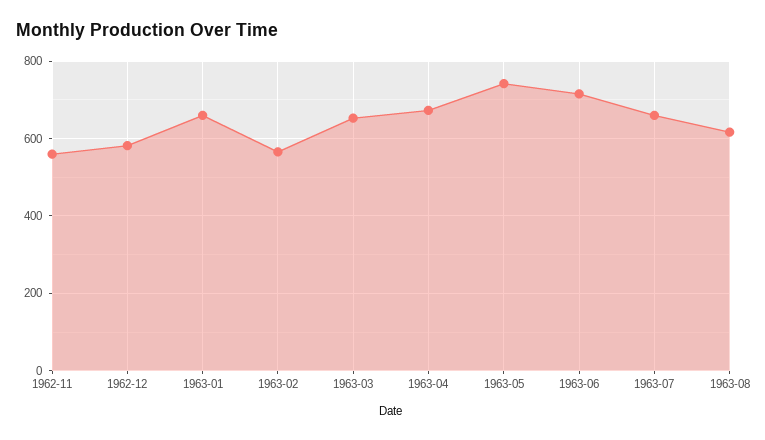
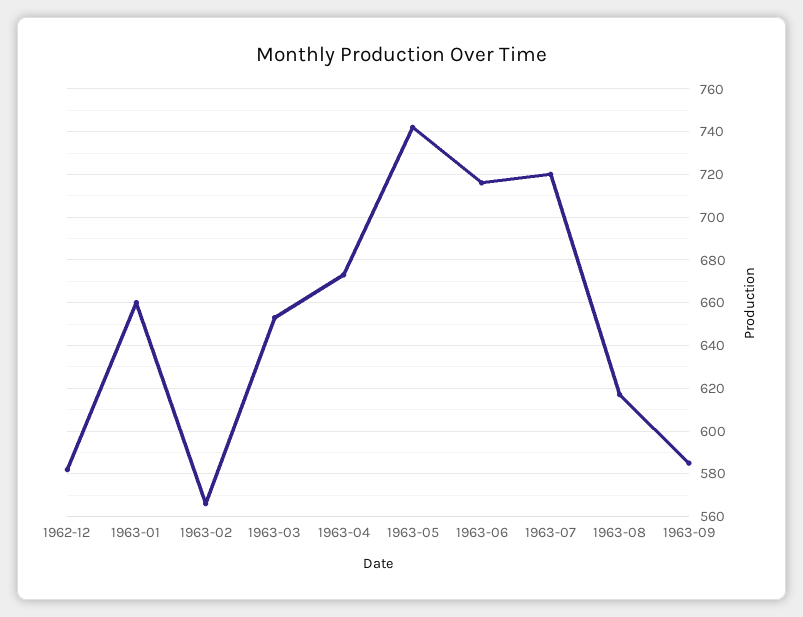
1962-11: 560 -> none
1963-07: 660 -> 720
1963-09: none -> 585

